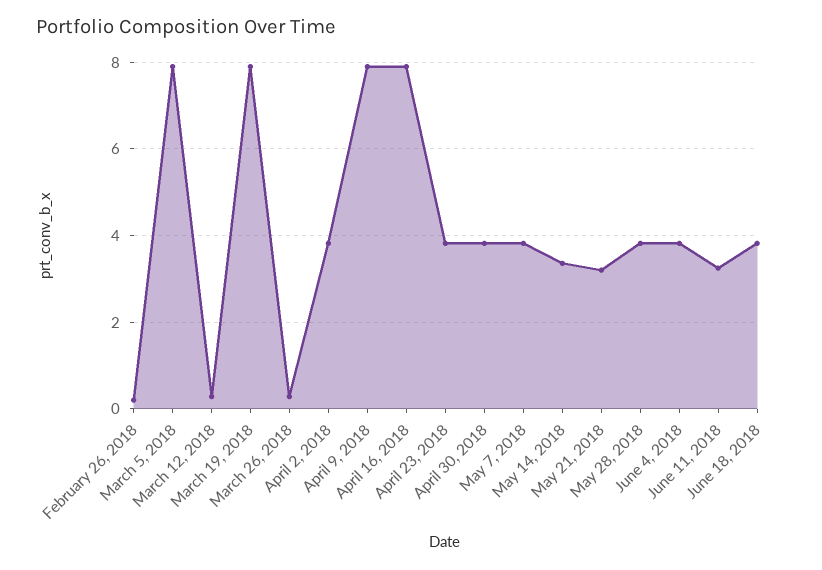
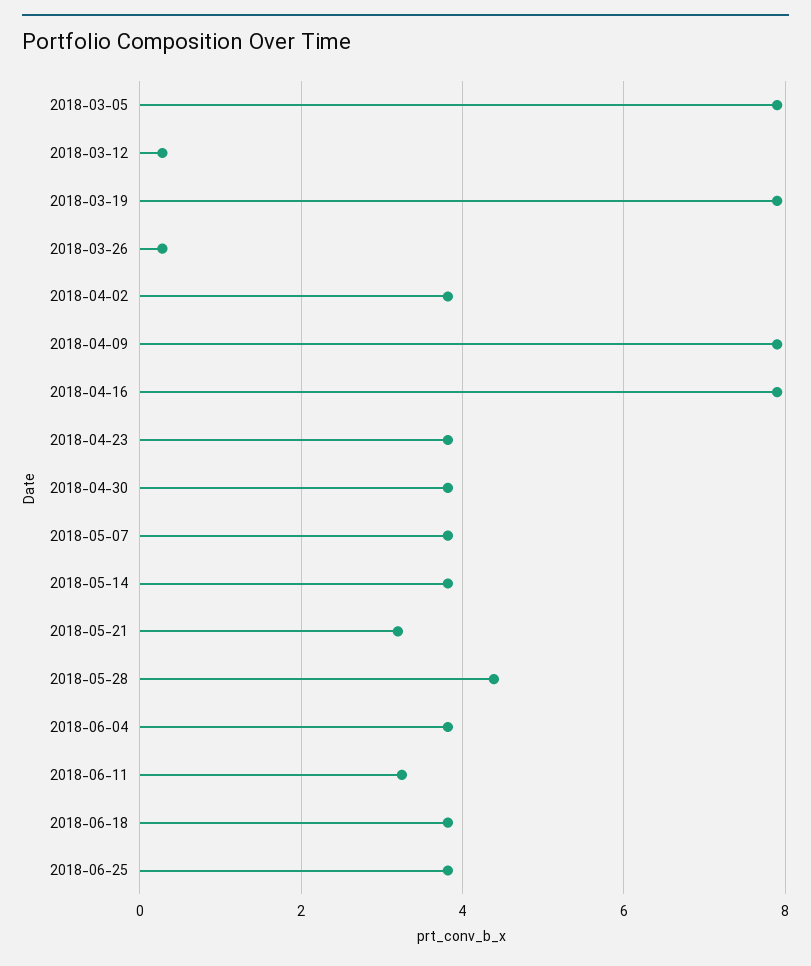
February 26, 2018: 0.2 -> none
May 14, 2018: 3.4 -> 3.8
May 28, 2018: 3.8 -> 4.4
2018-06-25: none -> 3.8

